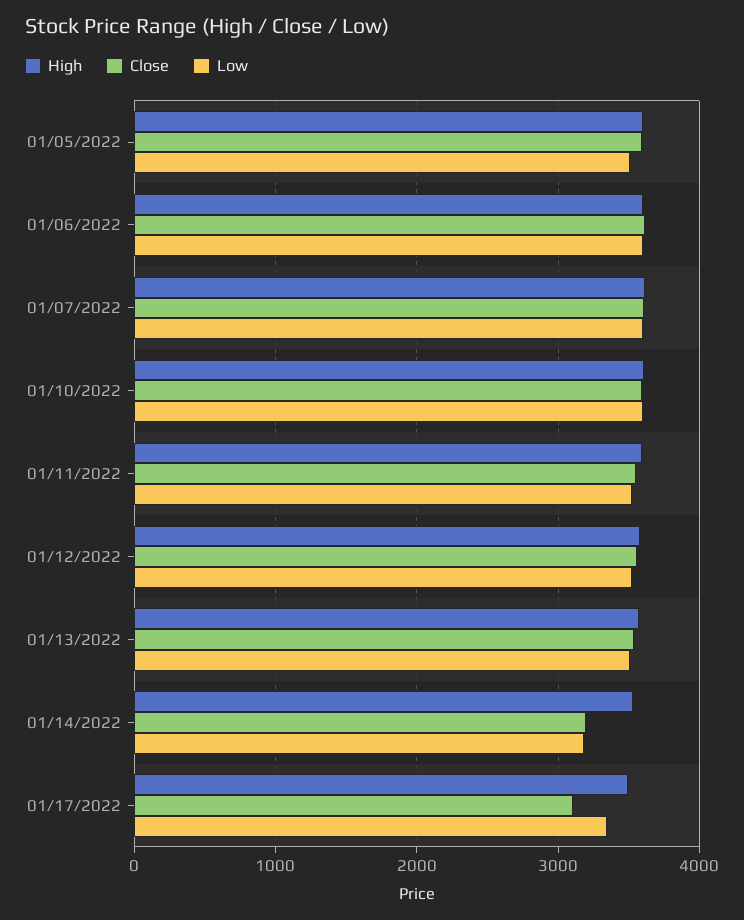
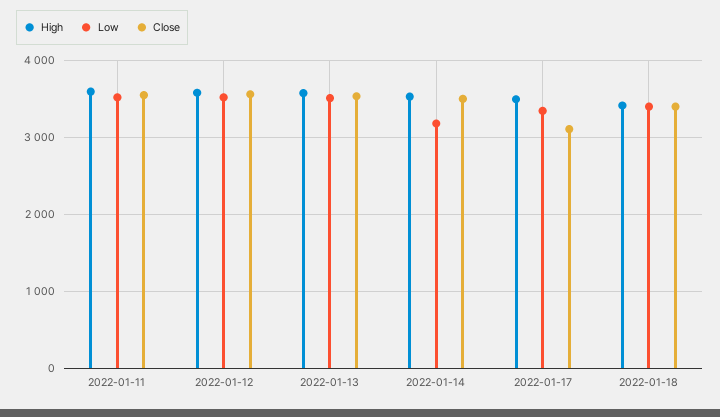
High, 01/05/2022: 3600 -> none
Close, 01/05/2022: 3600 -> none
Low, 01/05/2022: 3500 -> none
High, 01/06/2022: 3600 -> none
Close, 01/06/2022: 3600 -> none
Low, 01/06/2022: 3600 -> none
High, 01/07/2022: 3600 -> none
Close, 01/07/2022: 3600 -> none
Low, 01/07/2022: 3600 -> none
High, 01/10/2022: 3600 -> none
Close, 01/10/2022: 3600 -> none
Low, 01/10/2022: 3600 -> none
Close, 01/14/2022: 3200 -> 3500
High, 2022-01-18: none -> 3400
Low, 2022-01-18: none -> 3400
Close, 2022-01-18: none -> 3400

